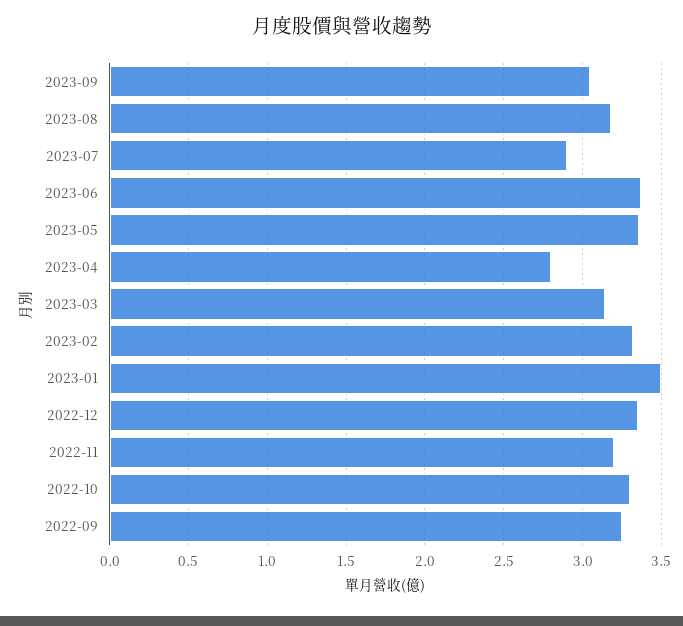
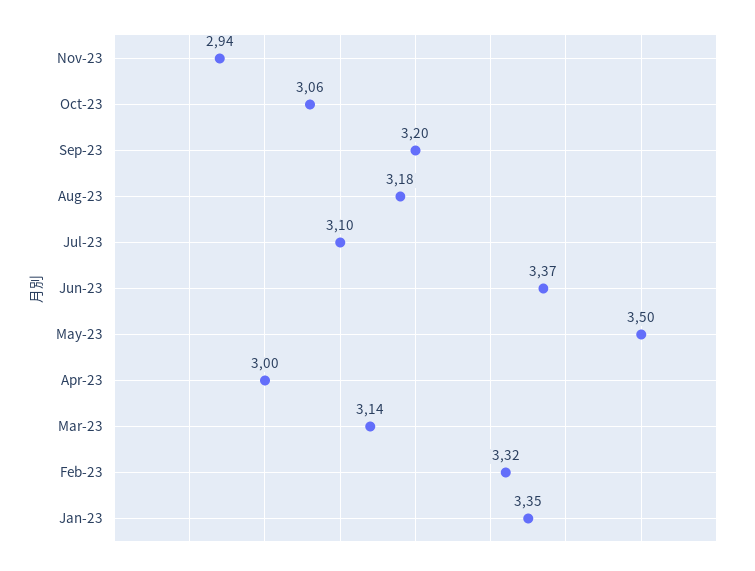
2023-09: 3.05 -> 3.2
2023-07: 2.9 -> 3.1
2023-05: 3.35 -> 3.5
2023-04: 2.8 -> 3
2023-01: 3.5 -> 3.35
2022-12: 3.35 -> none
2022-11: 3.2 -> none
2022-10: 3.3 -> none
2022-09: 3.25 -> none
Nov-23: none -> 2.94
Oct-23: none -> 3.06

